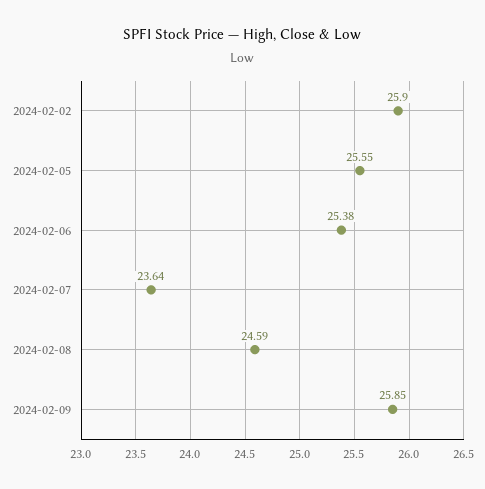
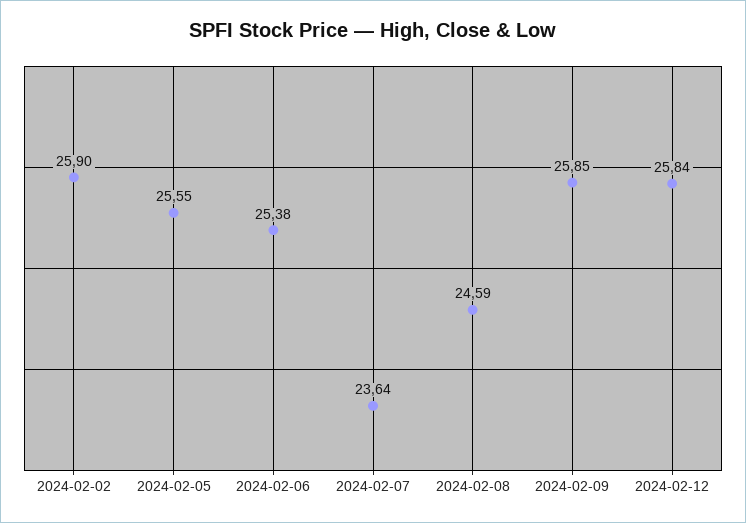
2024-02-12: none -> 25.84

